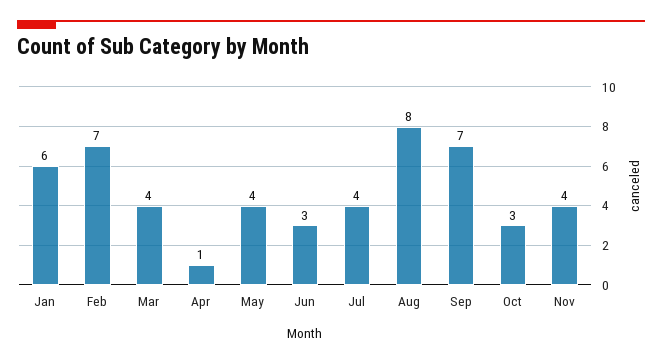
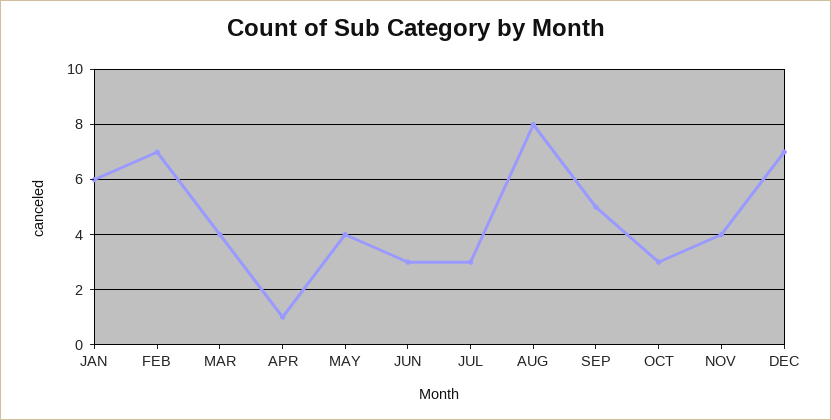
Jul: 4 -> 3
Sep: 7 -> 5
DEC: none -> 7

